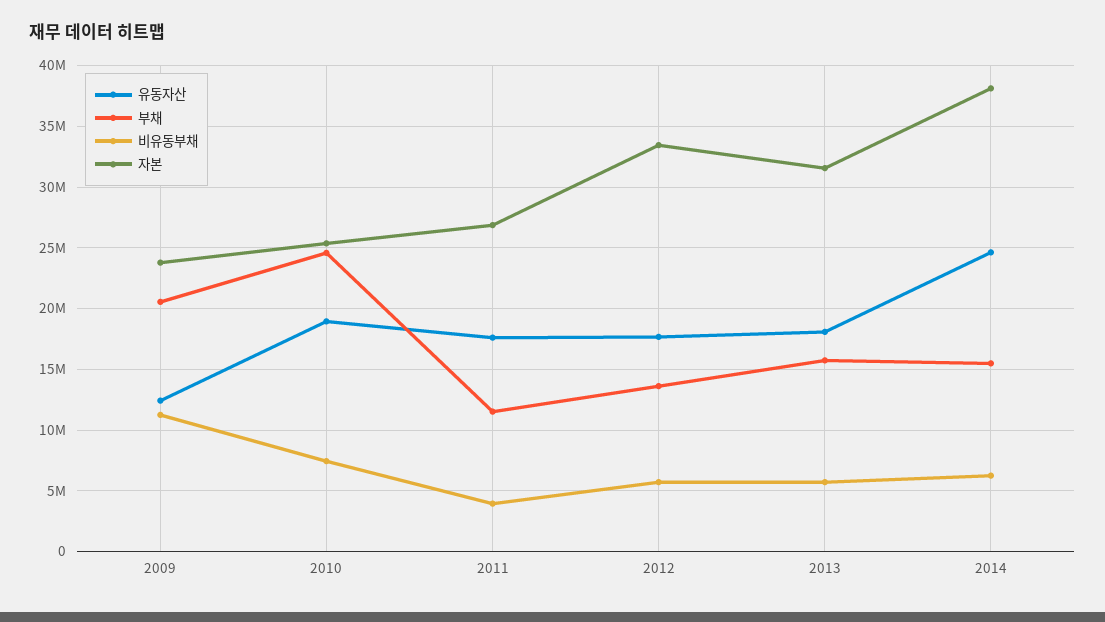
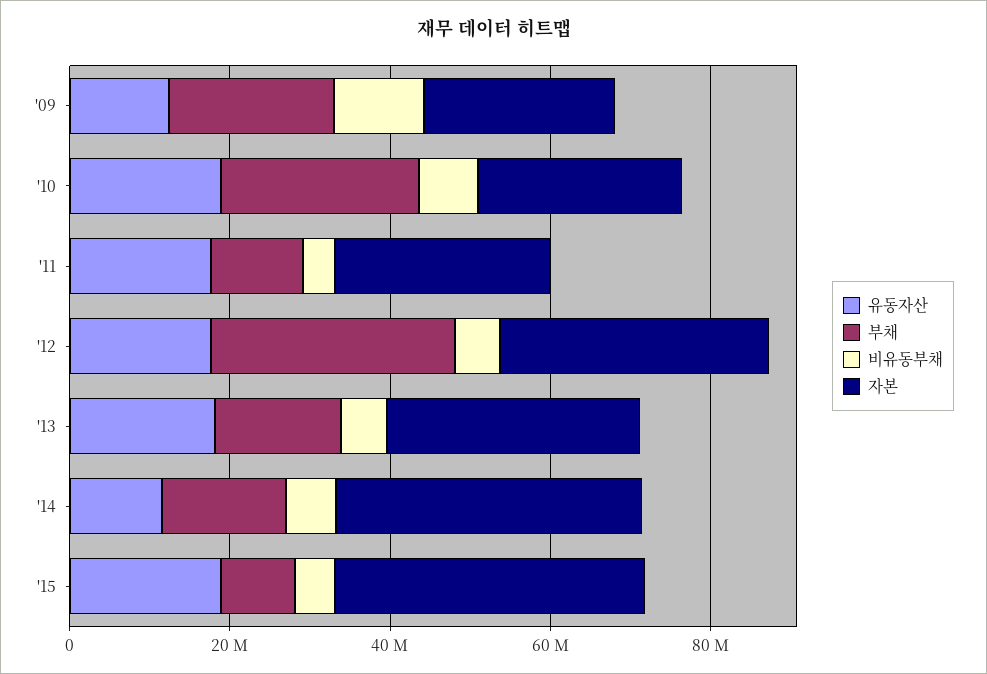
부채, 2012: 13500000 -> 30000000
유동자산, 2014: 24500000 -> 10000000
유동자산, '15: none -> 20000000
부채, '15: none -> 10000000
비유동부채, '15: none -> 5000000
자본, '15: none -> 40000000

